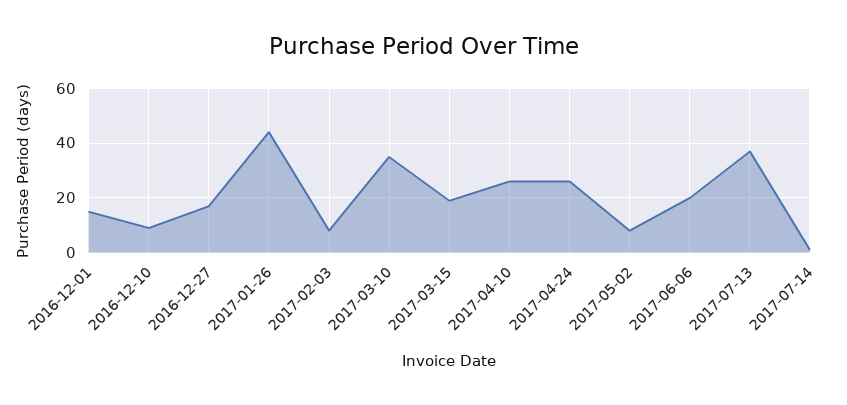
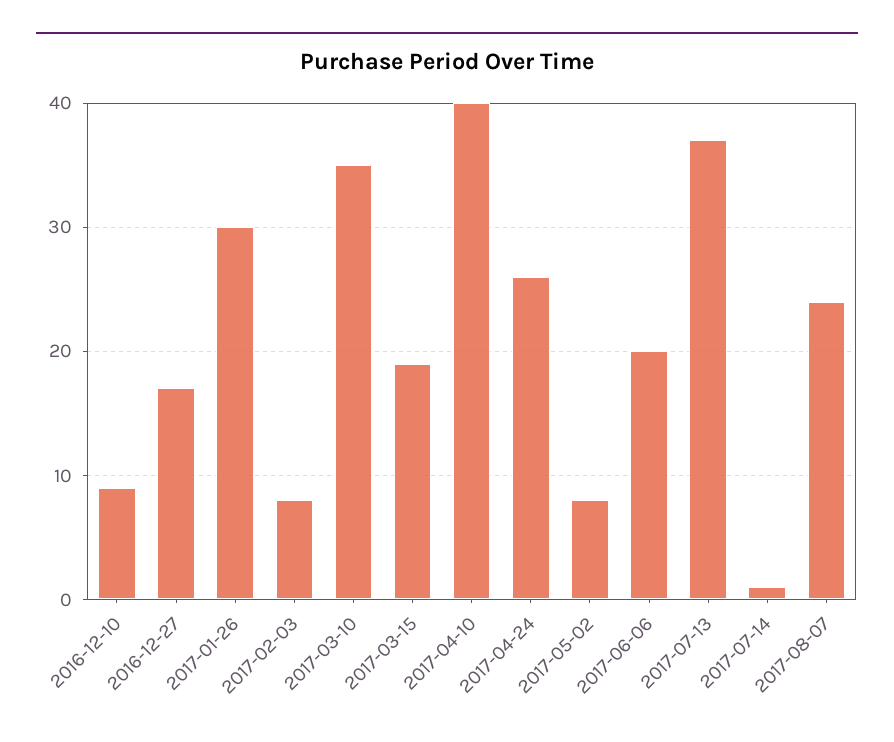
2016-12-01: 15 -> none
2017-01-26: 45 -> 30
2017-04-10: 25 -> 40
2017-08-07: none -> 24

